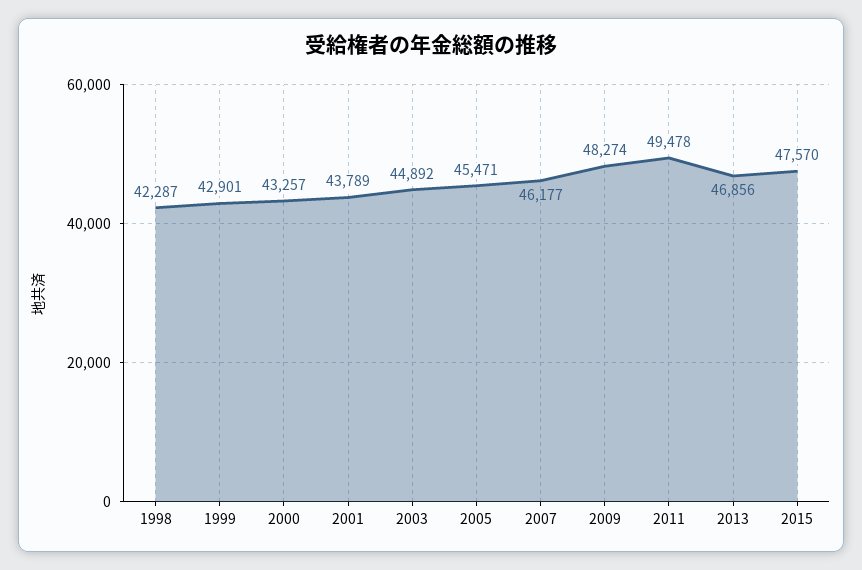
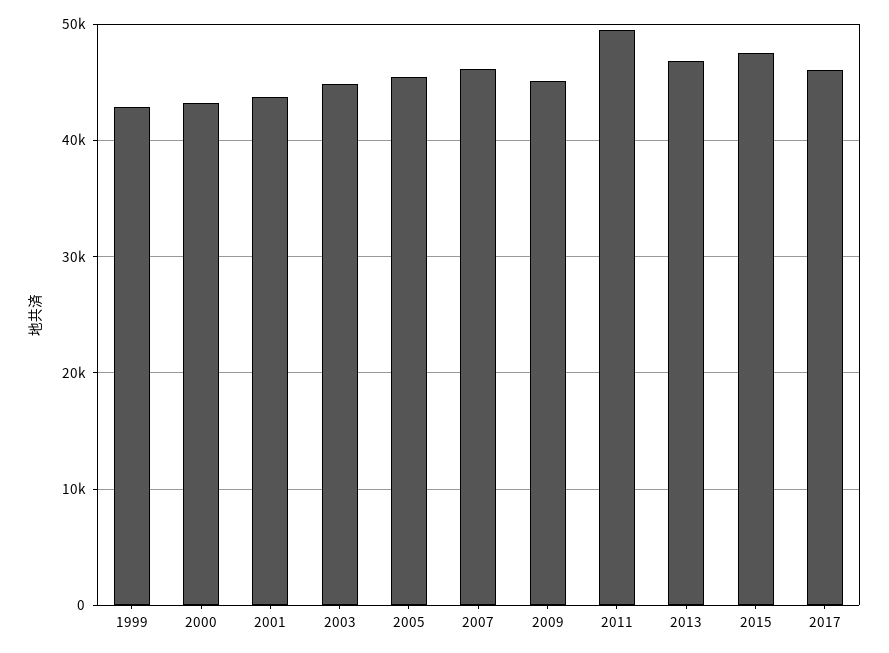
1998: 42287 -> none
2009: 48274 -> 45000
2017: none -> 46000

